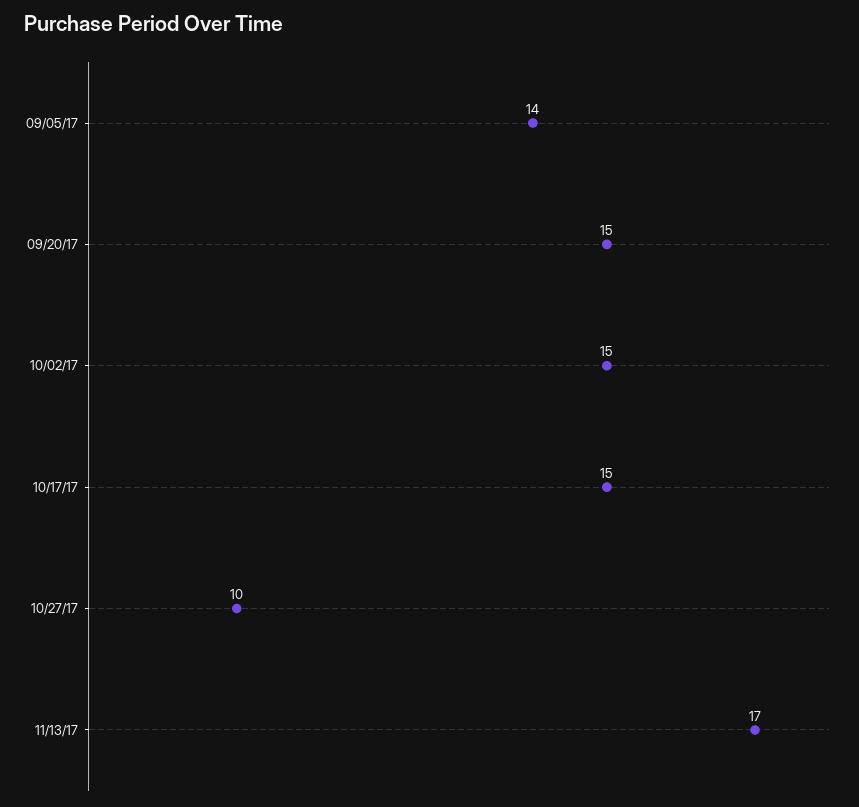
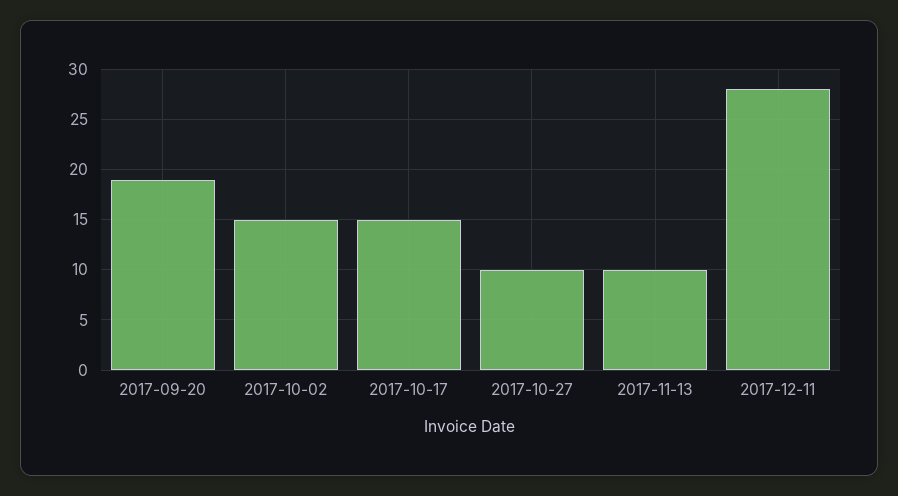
09/05/17: 14 -> none
09/20/17: 15 -> 19
11/13/17: 17 -> 10
2017-12-11: none -> 28

